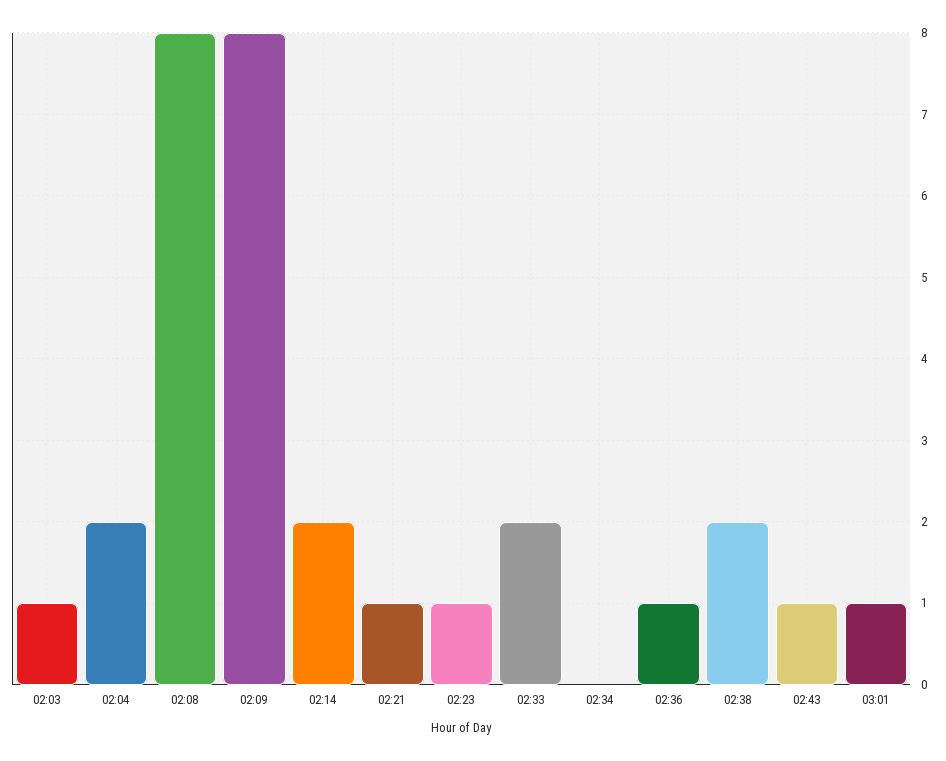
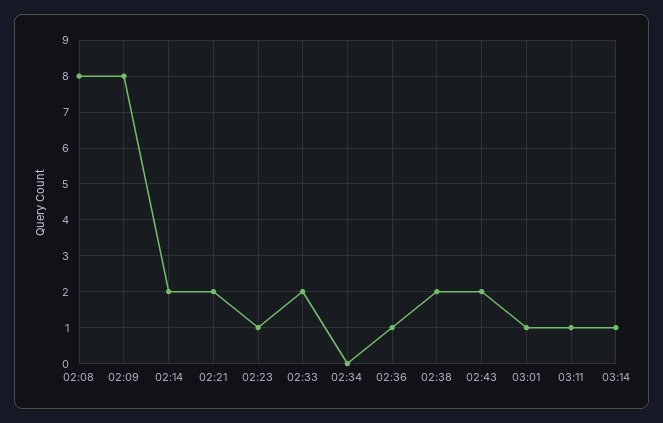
02:03: 1 -> none
02:04: 2 -> none
02:21: 1 -> 2
02:43: 1 -> 2
03:11: none -> 1
03:14: none -> 1

